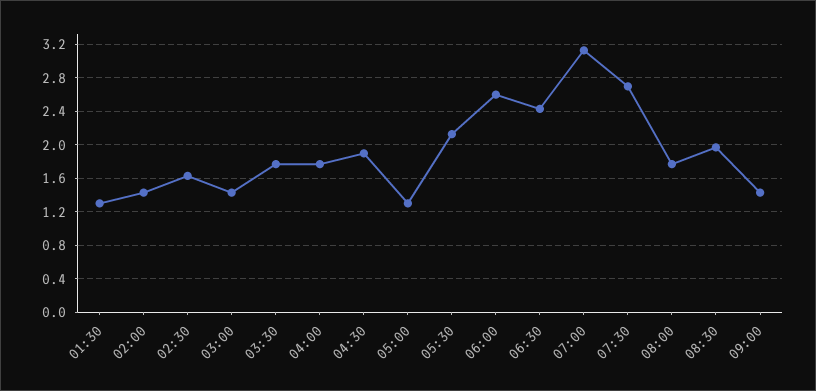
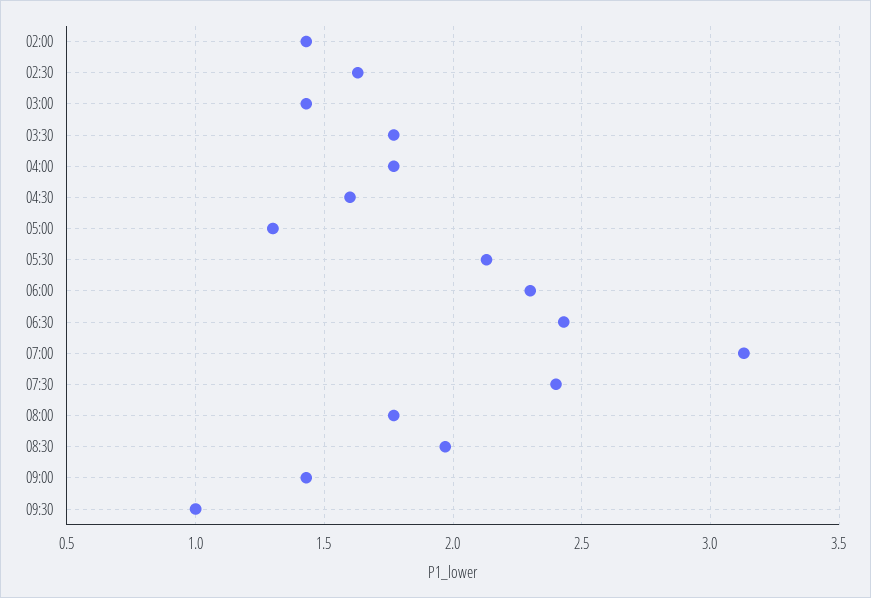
01:30: 1.3 -> none
04:30: 1.9 -> 1.6
06:00: 2.6 -> 2.3
07:30: 2.7 -> 2.4
09:30: none -> 1

